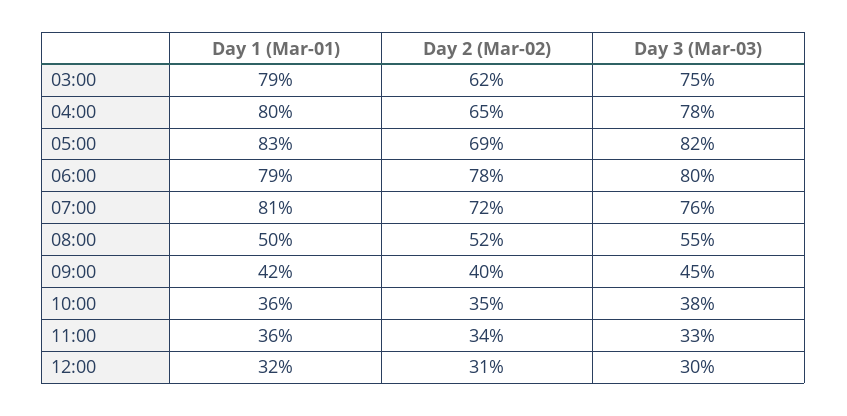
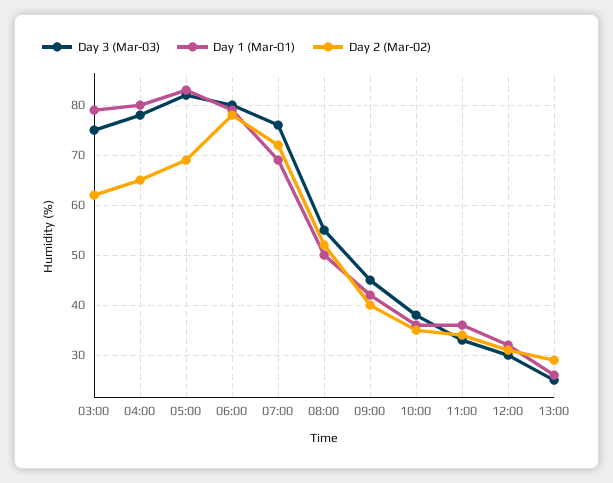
Day 1 (Mar-01), 07:00: 81 -> 70
Day 3 (Mar-03), 13:00: none -> 25
Day 1 (Mar-01), 13:00: none -> 25
Day 2 (Mar-02), 13:00: none -> 30

